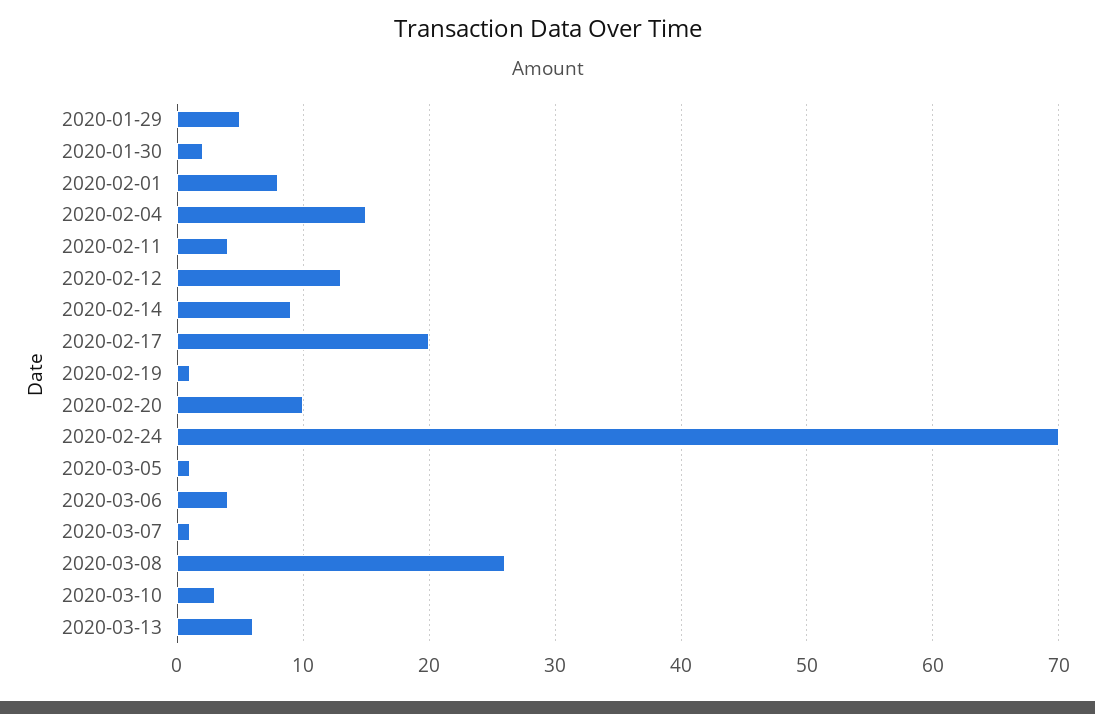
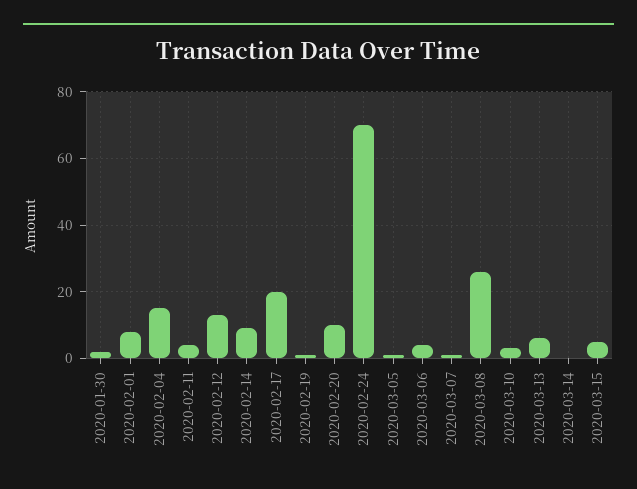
2020-01-29: 5 -> none
2020-03-14: none -> 0
2020-03-15: none -> 5

